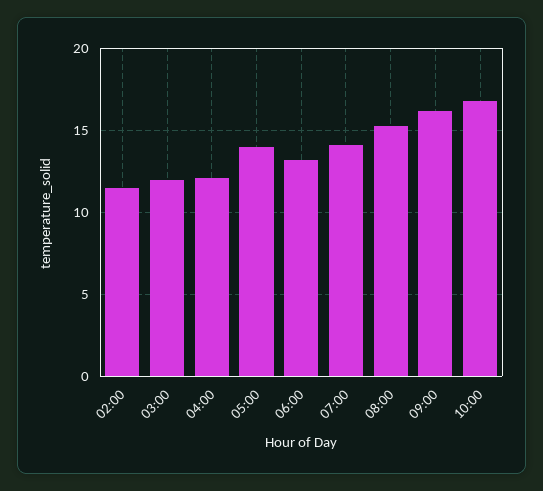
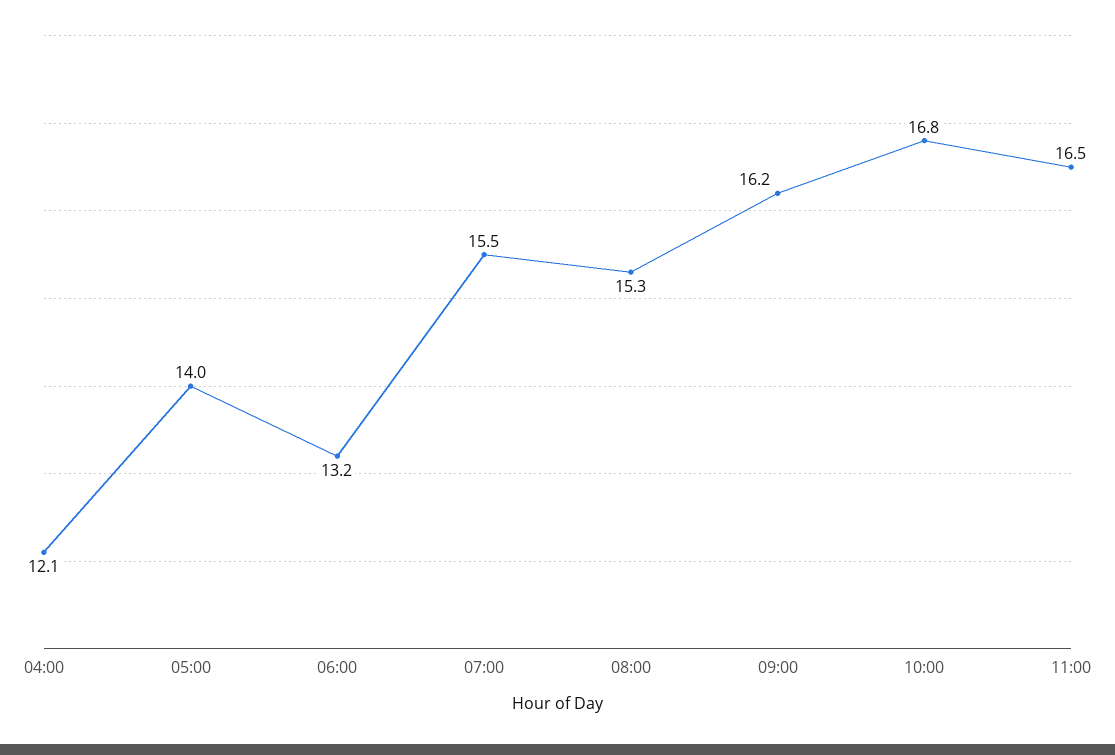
02:00: 11.5 -> none
03:00: 12 -> none
07:00: 14 -> 15.5
11:00: none -> 16.5

